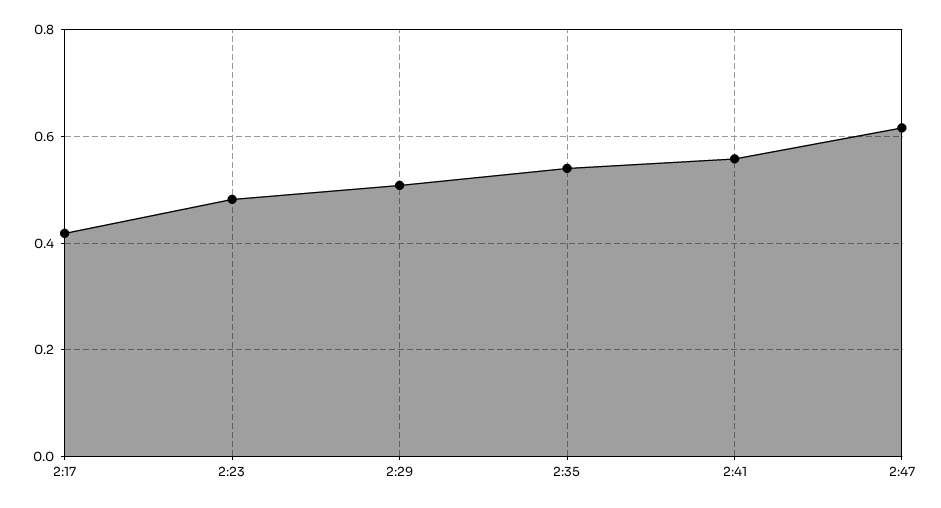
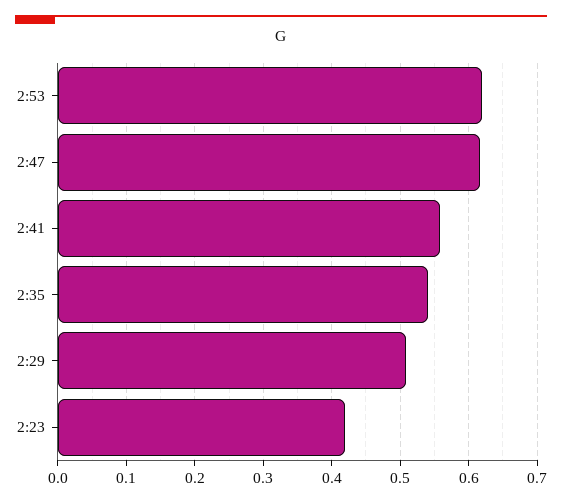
2:17: 0.42 -> none
2:23: 0.48 -> 0.42
2:53: none -> 0.62

